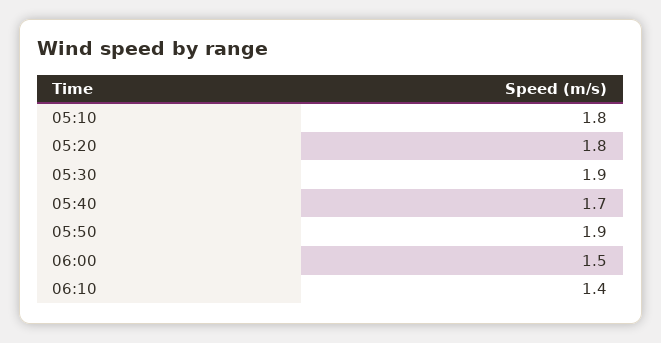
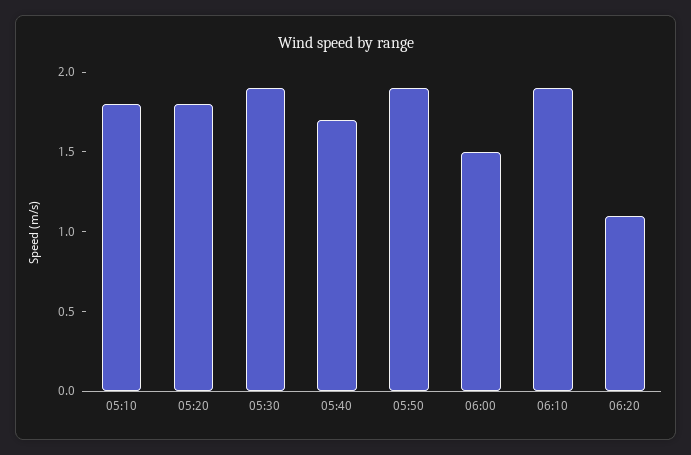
06:10: 1.4 -> 1.9
06:20: none -> 1.1

